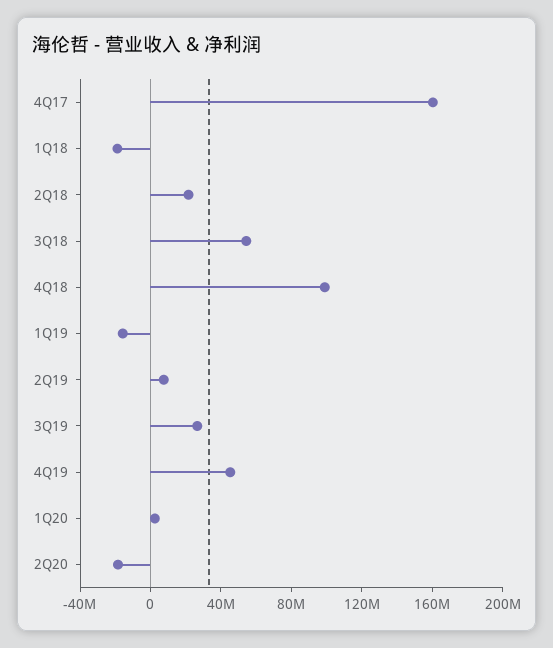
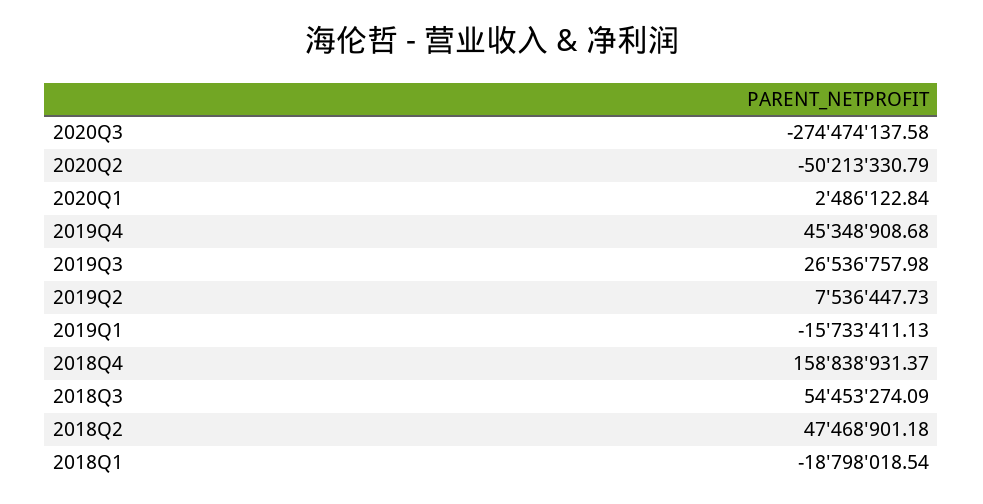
4Q17: 160000000 -> none
2Q18: 20000000 -> 47468901.18
4Q18: 100000000 -> 158838931.37
2Q20: -20000000 -> -50213330.79
2020Q3: none -> -274474137.58

